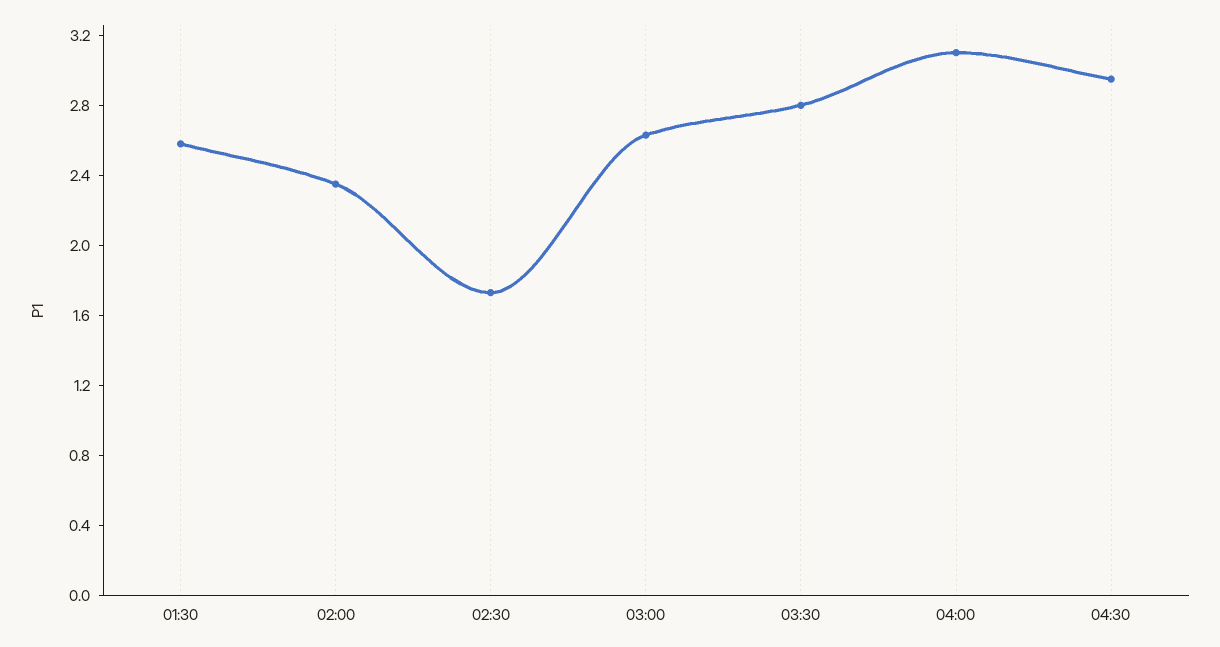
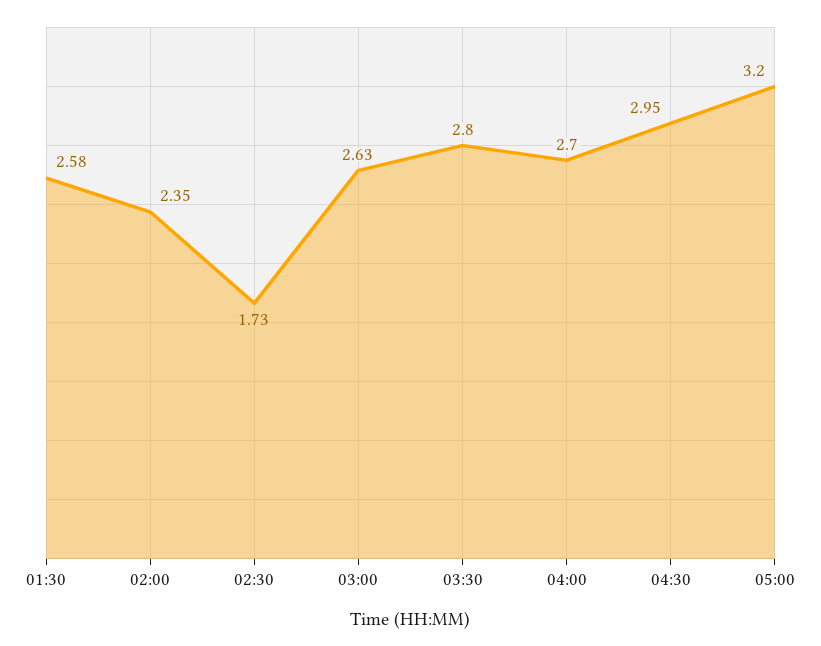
04:00: 3.1 -> 2.7
05:00: none -> 3.2

